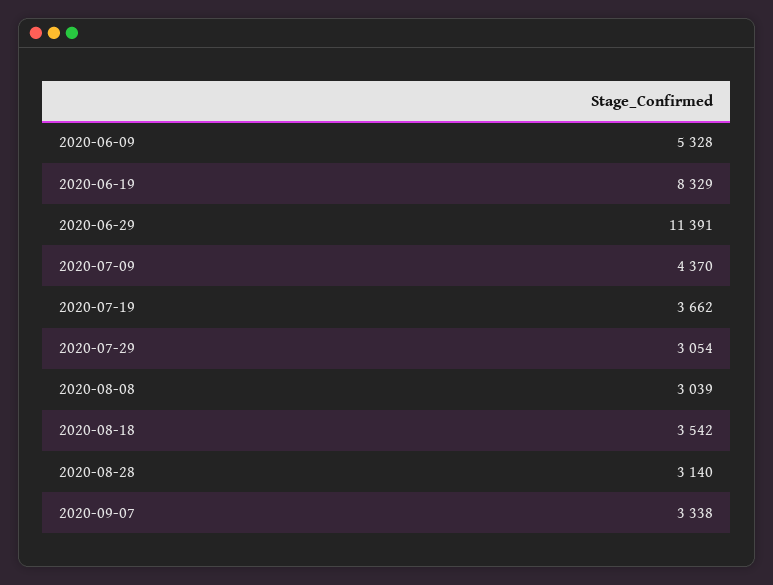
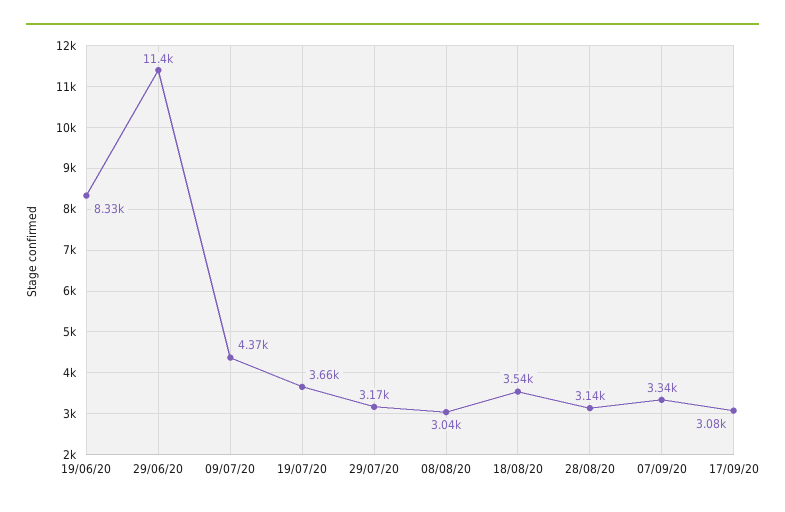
2020-06-09: 5328 -> none
2020-07-29: 3054 -> 3170
17/09/20: none -> 3080

